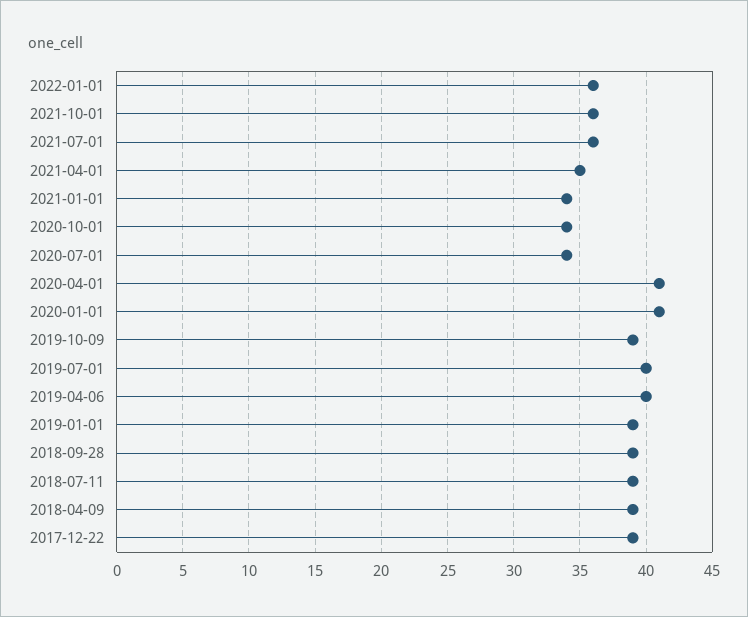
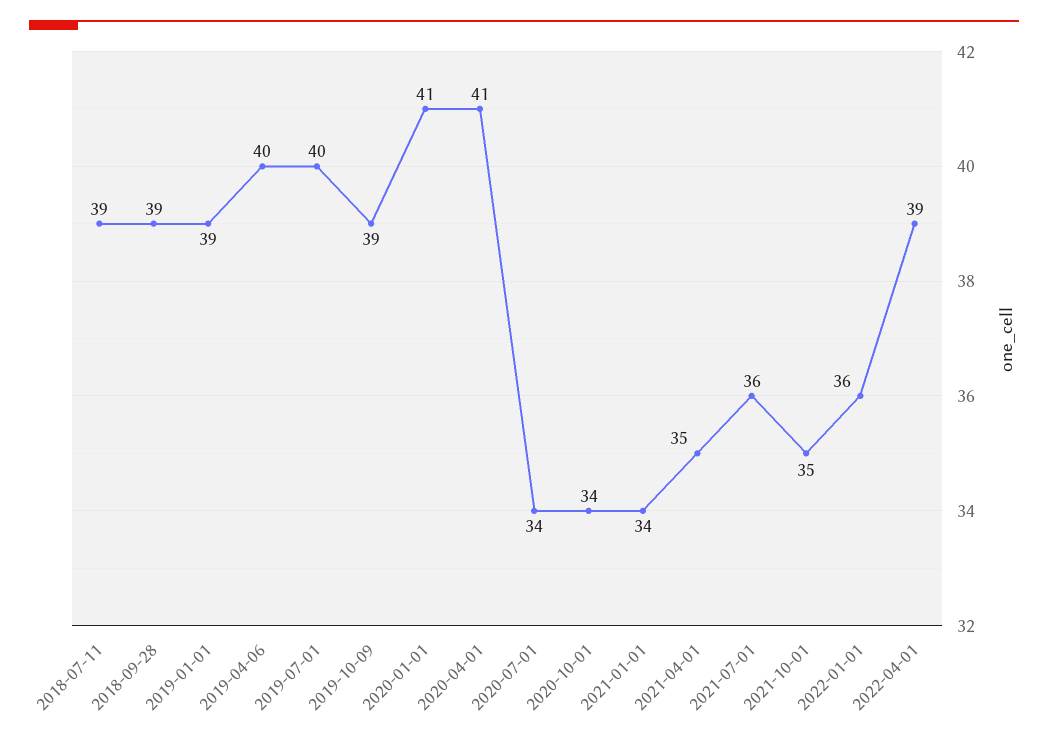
2021-10-01: 36 -> 35
2018-04-09: 39 -> none
2017-12-22: 39 -> none
2022-04-01: none -> 39

